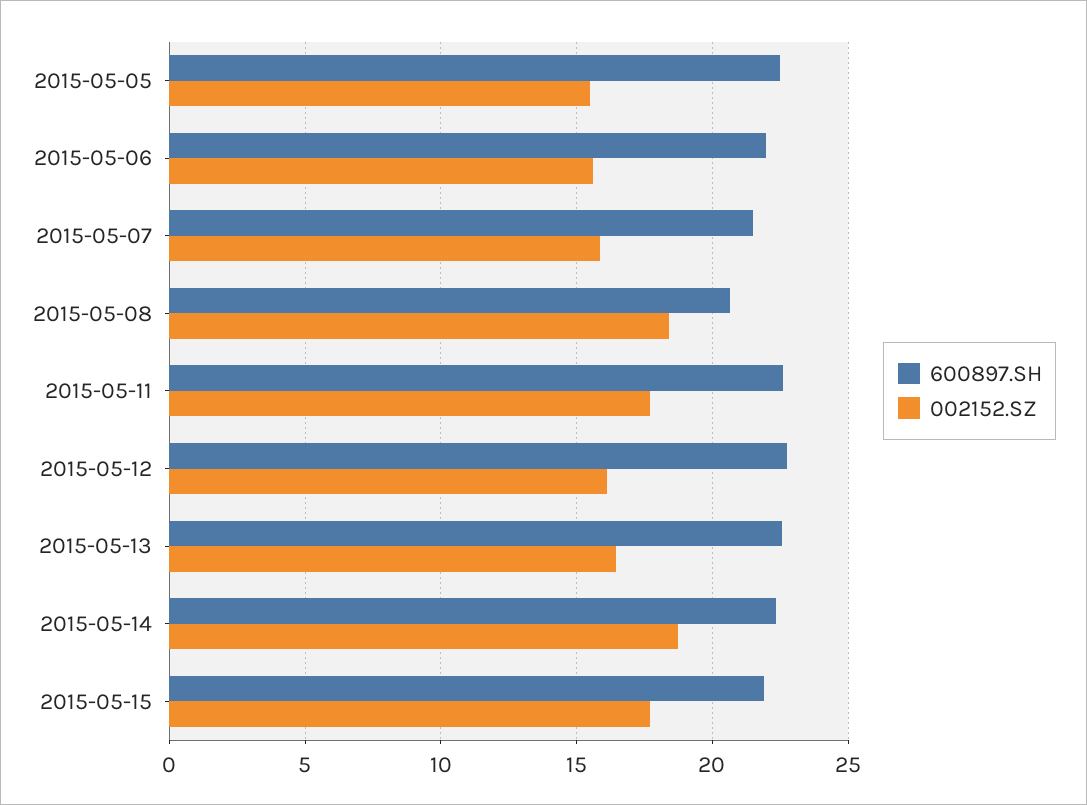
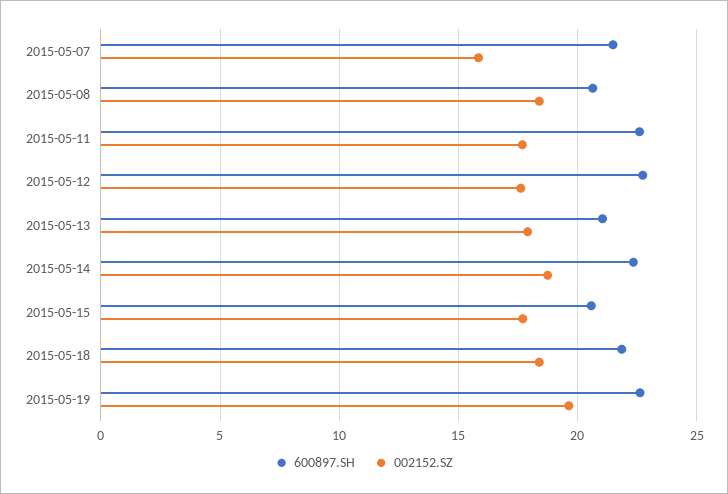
600897.SH, 2015-05-05: 22.5 -> none
002152.SZ, 2015-05-05: 15.5 -> none
600897.SH, 2015-05-06: 22 -> none
002152.SZ, 2015-05-06: 15.5 -> none
002152.SZ, 2015-05-12: 16 -> 17.5
600897.SH, 2015-05-13: 22.5 -> 21
002152.SZ, 2015-05-13: 16.5 -> 18
600897.SH, 2015-05-15: 22 -> 20.5
600897.SH, 2015-05-18: none -> 22
002152.SZ, 2015-05-18: none -> 18.5
600897.SH, 2015-05-19: none -> 22.5
002152.SZ, 2015-05-19: none -> 19.5

